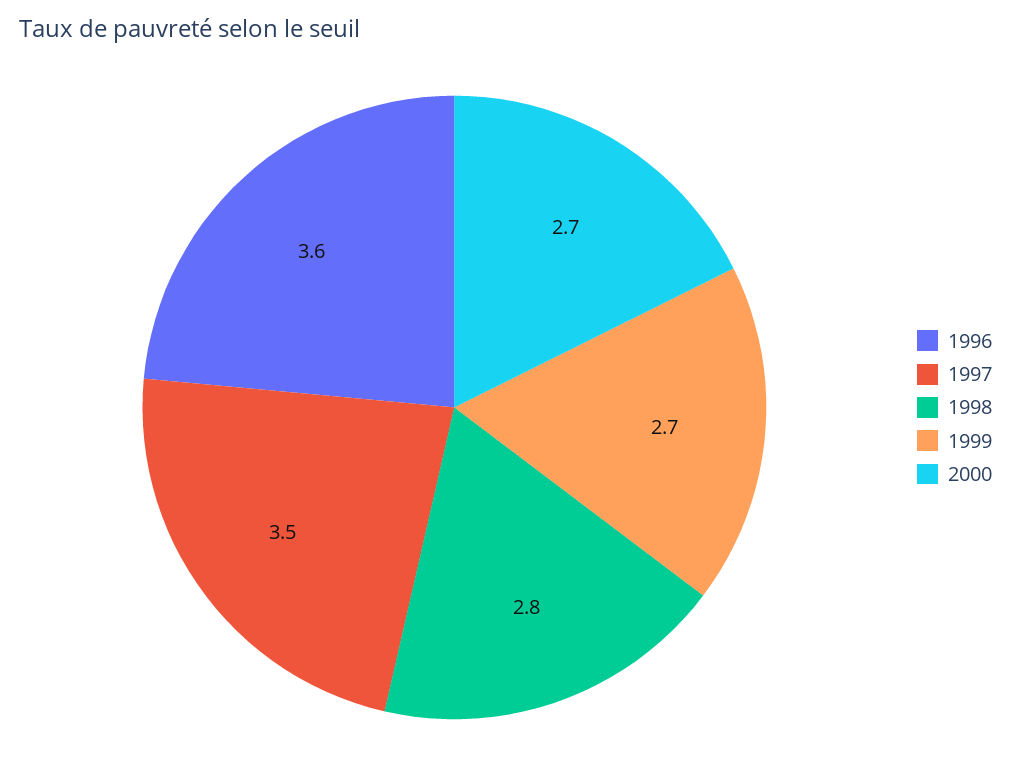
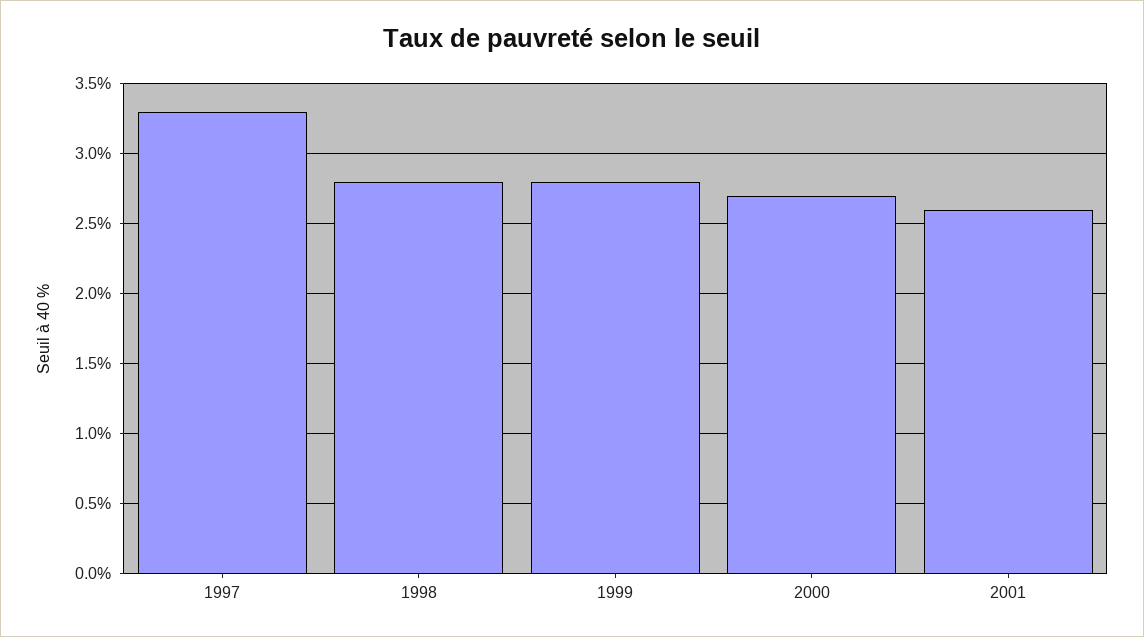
1996: 3.6 -> none
1997: 3.5 -> 3.3
1999: 2.7 -> 2.8
2001: none -> 2.6

